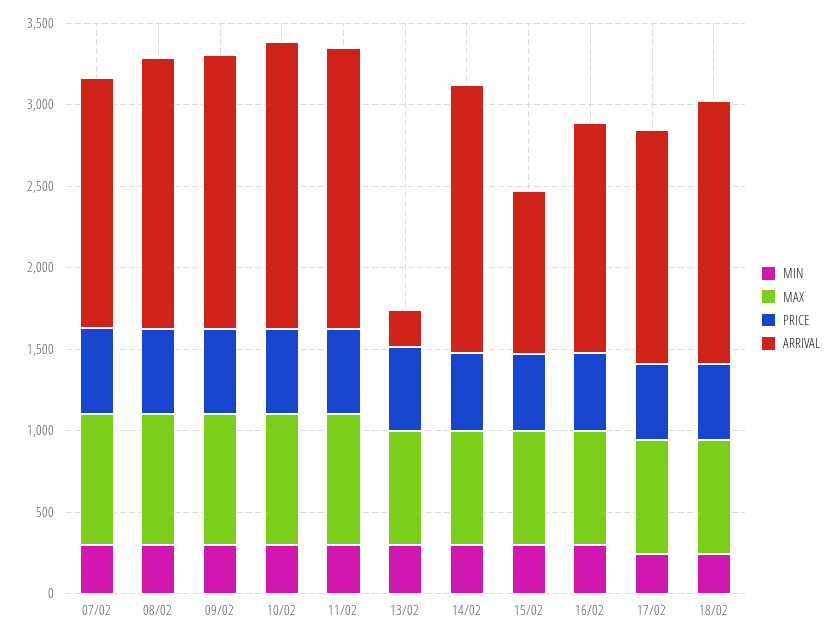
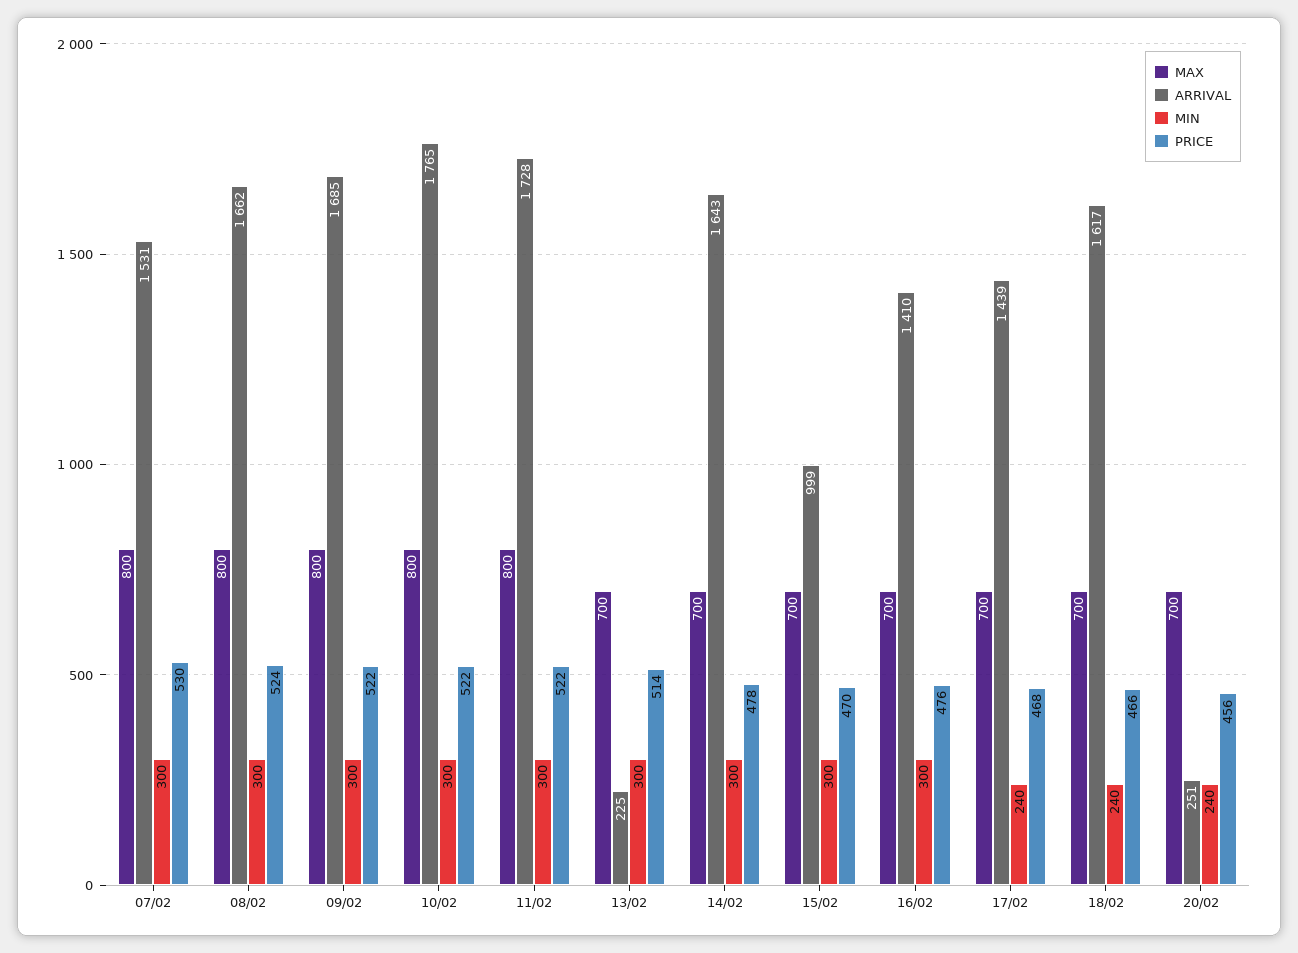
MAX, 20/02: none -> 700
ARRIVAL, 20/02: none -> 251
MIN, 20/02: none -> 240
PRICE, 20/02: none -> 456

